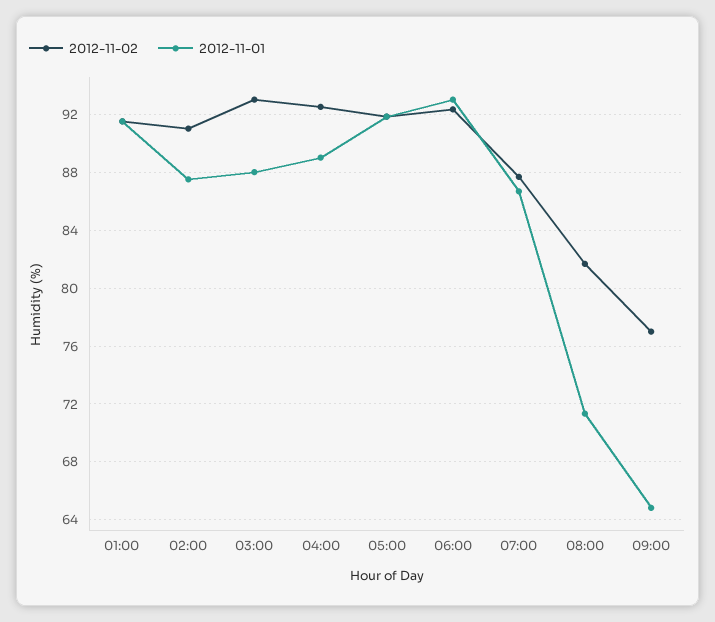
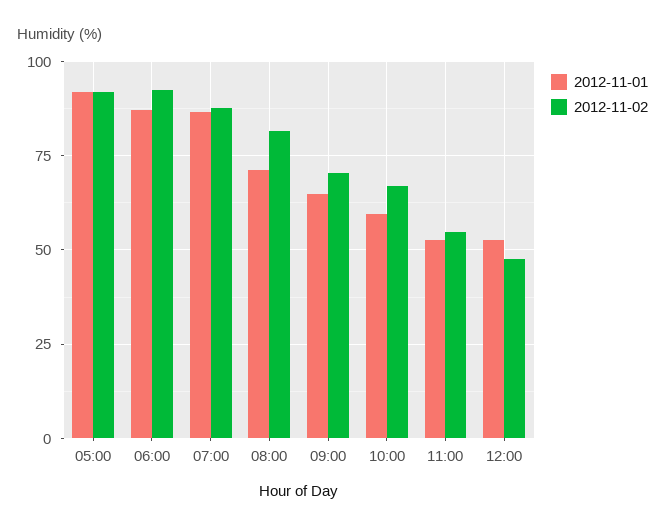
2012-11-02, 01:00: 91.5 -> none
2012-11-01, 01:00: 91.5 -> none
2012-11-02, 02:00: 91 -> none
2012-11-01, 02:00: 87.5 -> none
2012-11-02, 03:00: 93 -> none
2012-11-01, 03:00: 88 -> none
2012-11-02, 04:00: 92.5 -> none
2012-11-01, 04:00: 89 -> none
2012-11-01, 06:00: 93 -> 87.5
2012-11-02, 09:00: 77 -> 70
2012-11-01, 10:00: none -> 60
2012-11-02, 10:00: none -> 67.5
2012-11-01, 11:00: none -> 52.5
2012-11-02, 11:00: none -> 55
2012-11-01, 12:00: none -> 52.5
2012-11-02, 12:00: none -> 47.5

